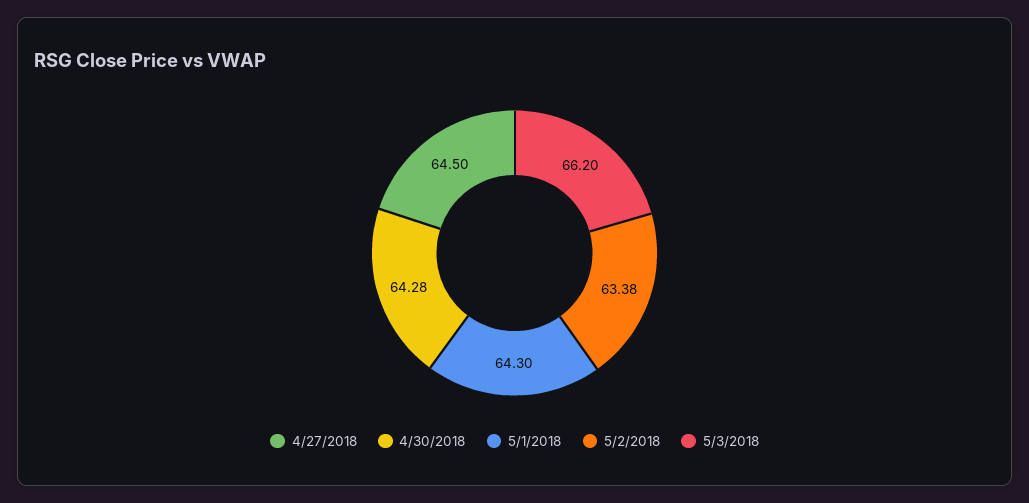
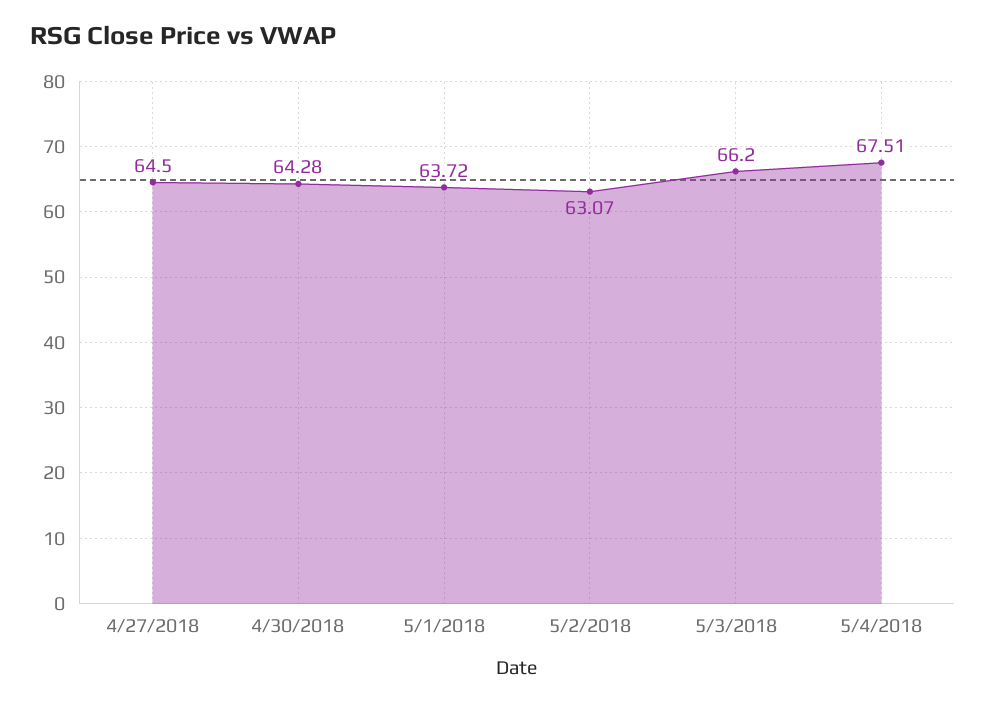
5/1/2018: 64.3 -> 63.72
5/2/2018: 63.38 -> 63.07
5/4/2018: none -> 67.51

